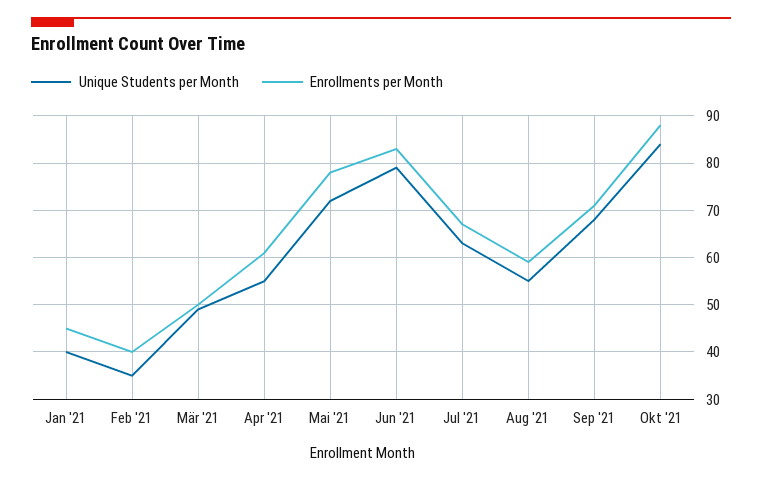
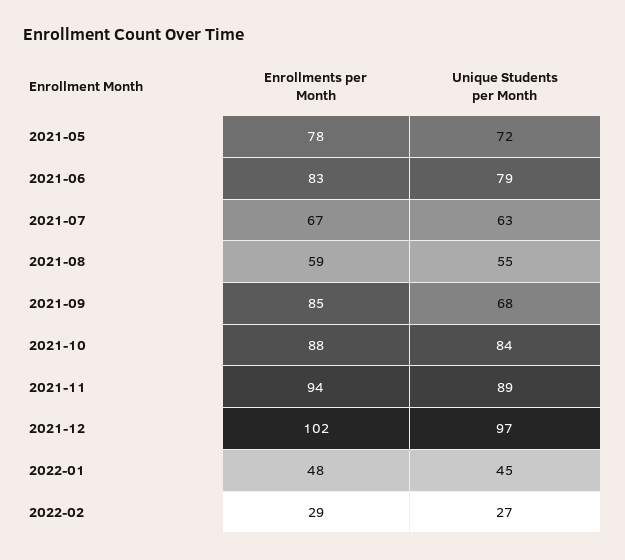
Unique Students per Month, Jan '21: 40 -> none
Enrollments per Month, Jan '21: 45 -> none
Unique Students per Month, Feb '21: 35 -> none
Enrollments per Month, Feb '21: 40 -> none
Unique Students per Month, Mär '21: 50 -> none
Enrollments per Month, Mär '21: 50 -> none
Unique Students per Month, Apr '21: 55 -> none
Enrollments per Month, Apr '21: 60 -> none
Enrollments per Month, Sep '21: 70 -> 85
Enrollments per Month, 2021-11: none -> 94
Unique Students per Month, 2021-11: none -> 89
Enrollments per Month, 2021-12: none -> 102
Unique Students per Month, 2021-12: none -> 97
Enrollments per Month, 2022-01: none -> 48
Unique Students per Month, 2022-01: none -> 45
Enrollments per Month, 2022-02: none -> 29
Unique Students per Month, 2022-02: none -> 27

